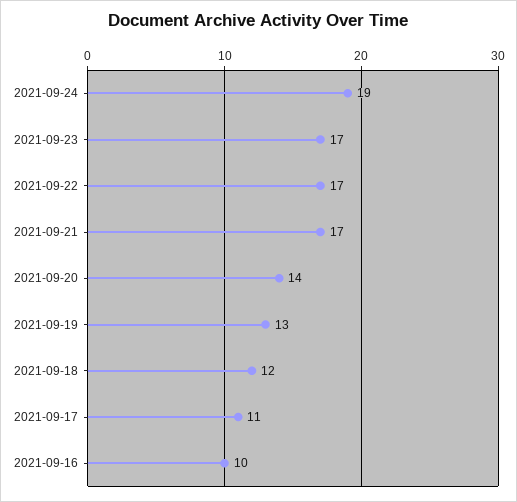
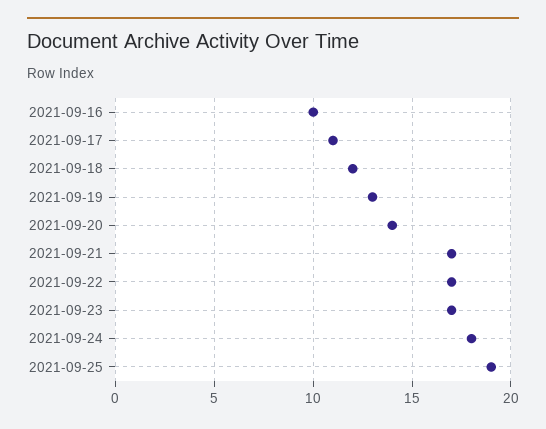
2021-09-24: 19 -> 18
2021-09-25: none -> 19

